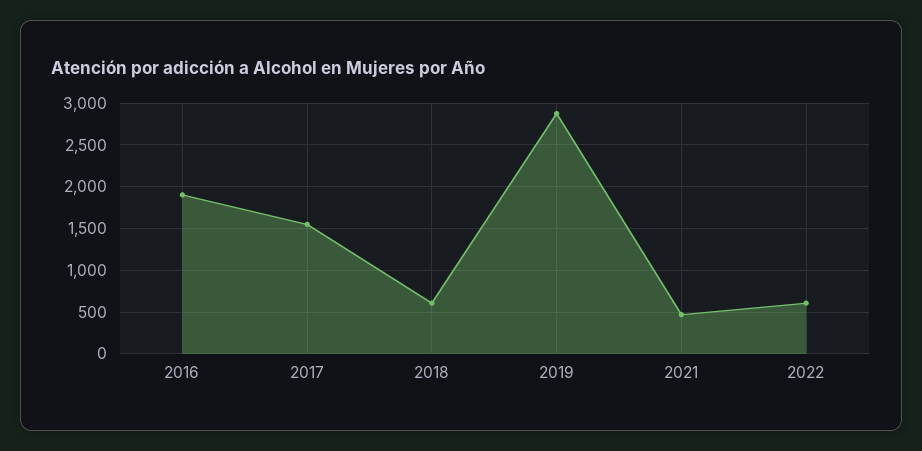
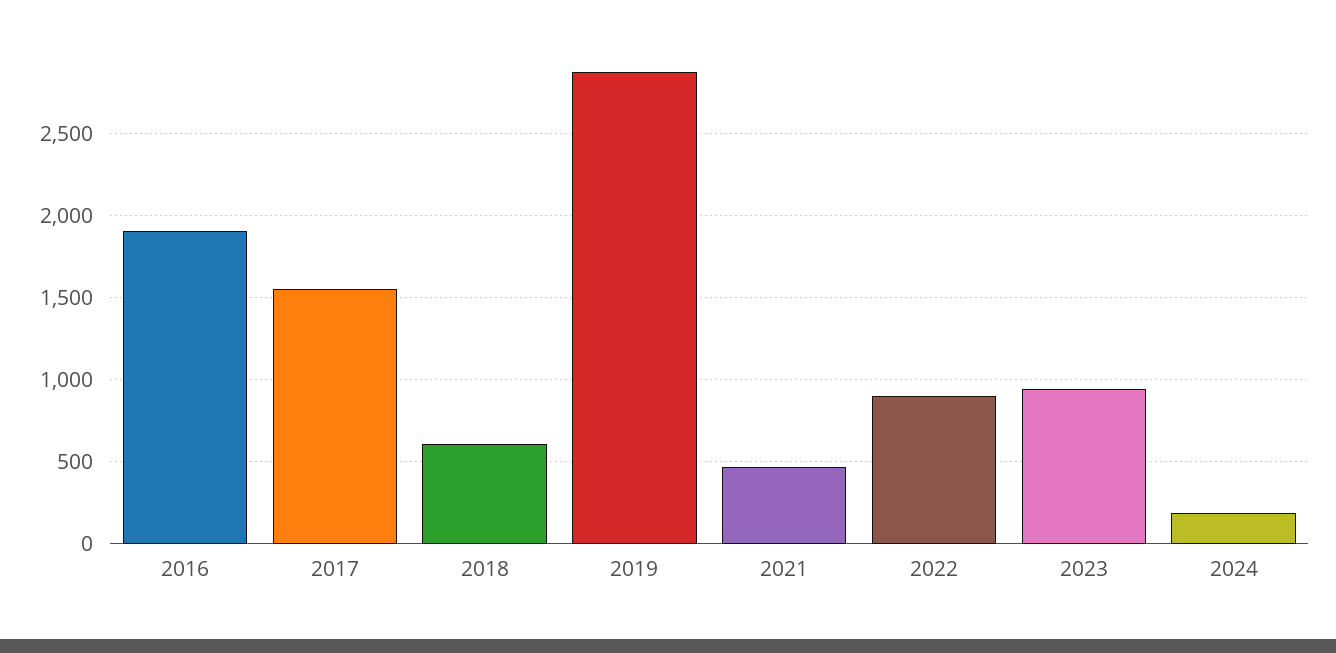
2022: 600 -> 900
2023: none -> 950
2024: none -> 200

